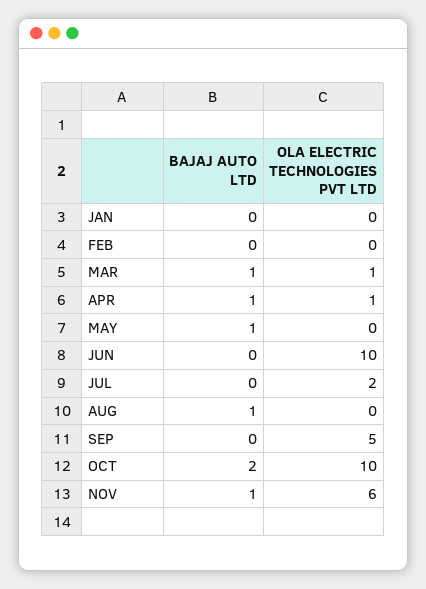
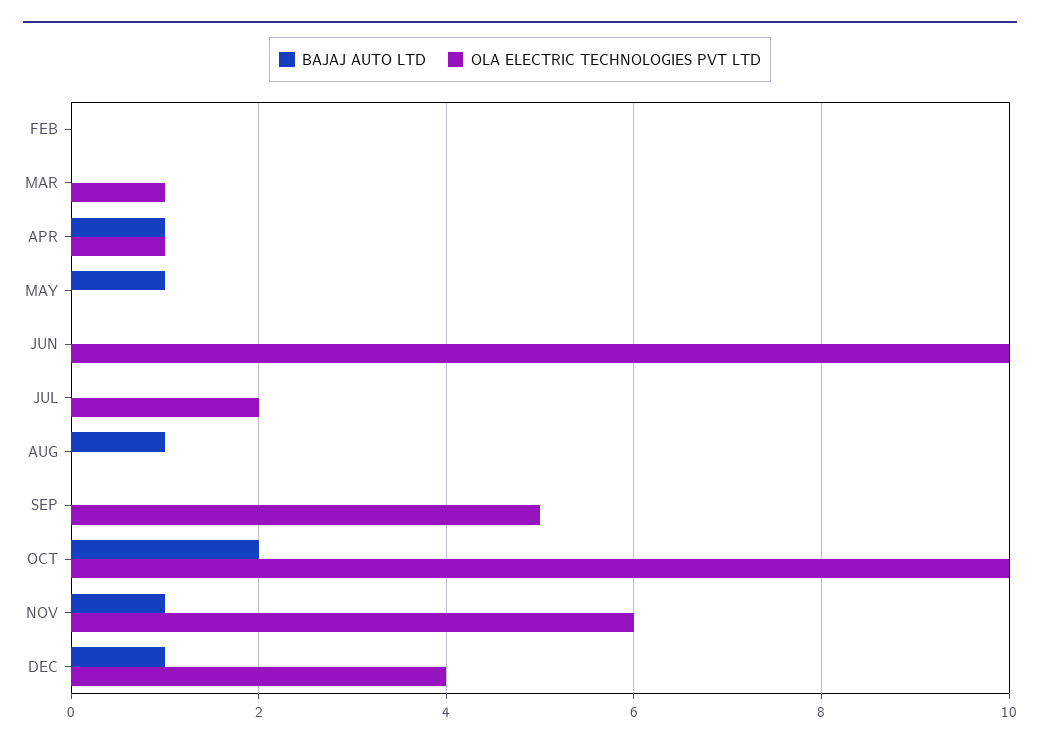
BAJAJ AUTO LTD, JAN: 0 -> none
OLA ELECTRIC TECHNOLOGIES PVT LTD, JAN: 0 -> none
BAJAJ AUTO LTD, MAR: 1 -> 0
BAJAJ AUTO LTD, DEC: none -> 1
OLA ELECTRIC TECHNOLOGIES PVT LTD, DEC: none -> 4

